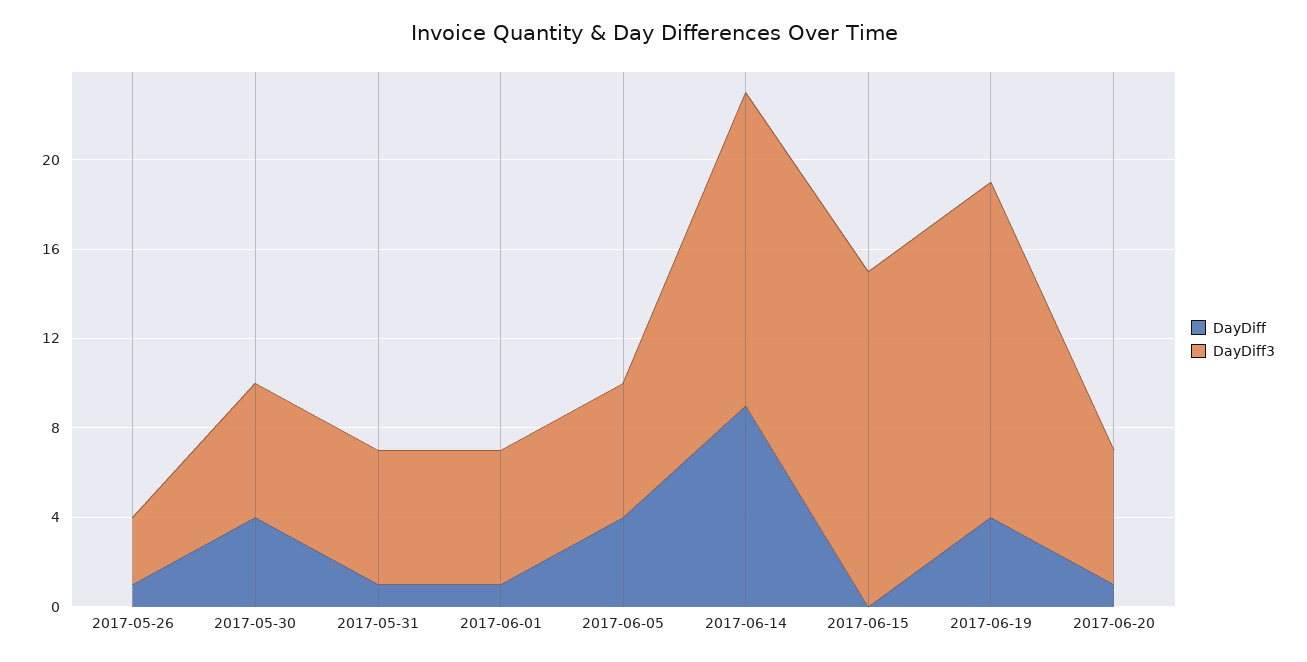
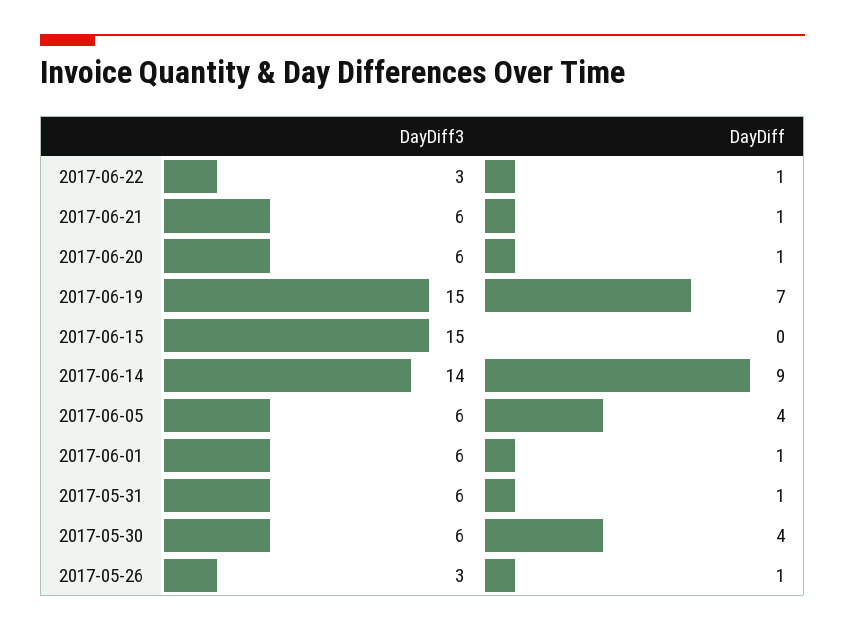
DayDiff, 2017-06-19: 4 -> 7
DayDiff3, 2017-06-22: none -> 3
DayDiff, 2017-06-22: none -> 1
DayDiff3, 2017-06-21: none -> 6
DayDiff, 2017-06-21: none -> 1

